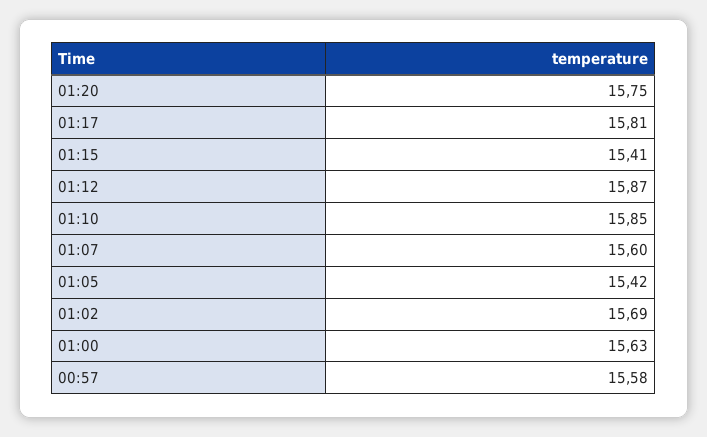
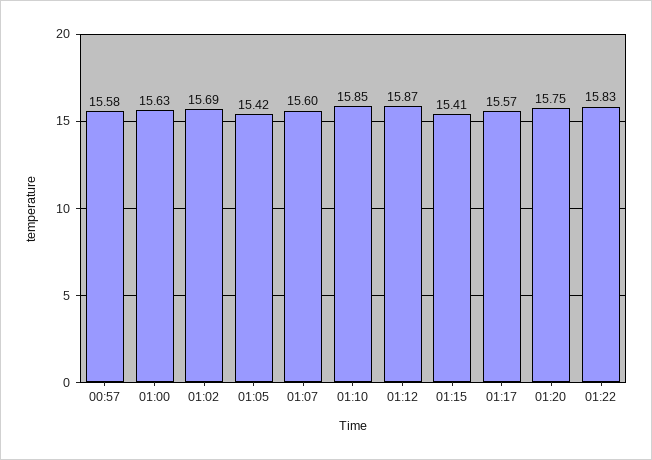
01:17: 15.81 -> 15.57
01:22: none -> 15.83

